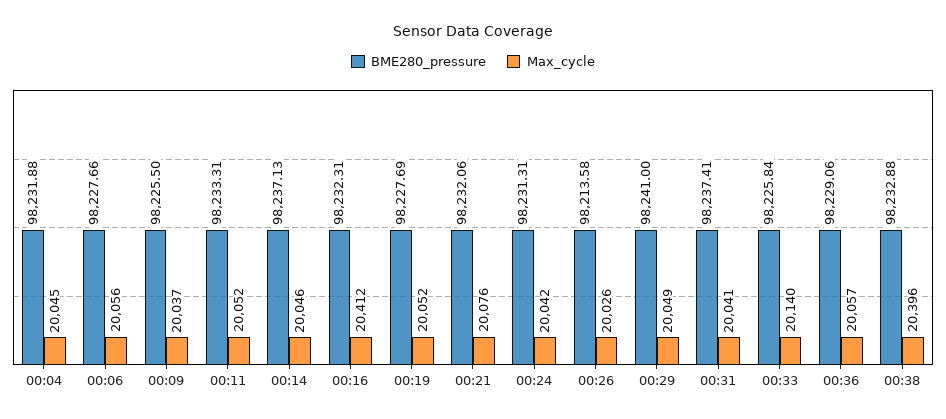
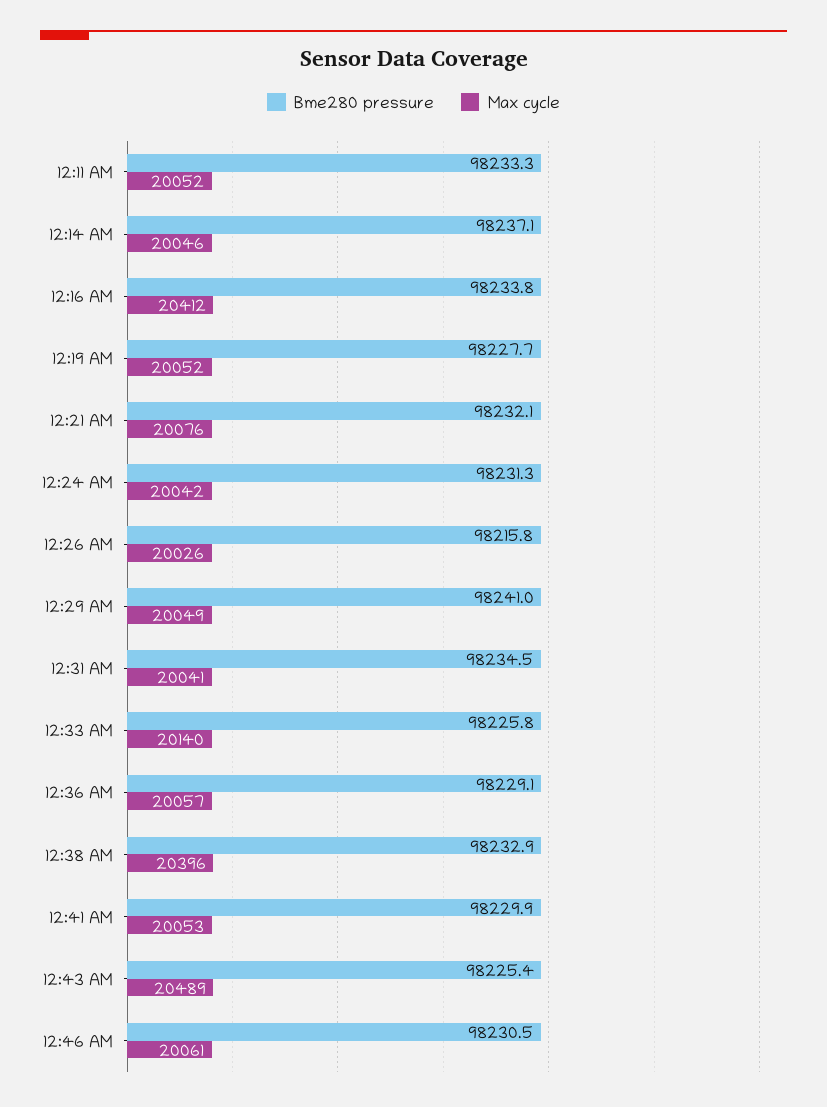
BME280_pressure, 00:04: 98231.88 -> none
Max_cycle, 00:04: 20045 -> none
BME280_pressure, 00:06: 98227.66 -> none
Max_cycle, 00:06: 20056 -> none
BME280_pressure, 00:09: 98225.5 -> none
Max_cycle, 00:09: 20037 -> none
BME280_pressure, 00:16: 98232.31 -> 98233.8
BME280_pressure, 00:26: 98213.58 -> 98215.8
BME280_pressure, 00:31: 98237.41 -> 98234.5
BME280_pressure, 12:41 AM: none -> 98229.9
Max_cycle, 12:41 AM: none -> 20053
BME280_pressure, 12:43 AM: none -> 98225.4
Max_cycle, 12:43 AM: none -> 20489
BME280_pressure, 12:46 AM: none -> 98230.5
Max_cycle, 12:46 AM: none -> 20061

